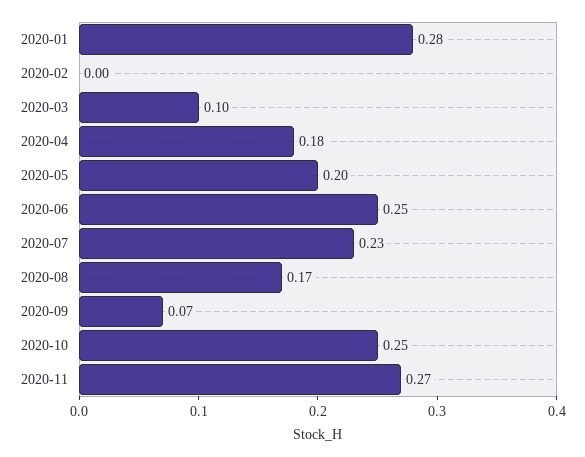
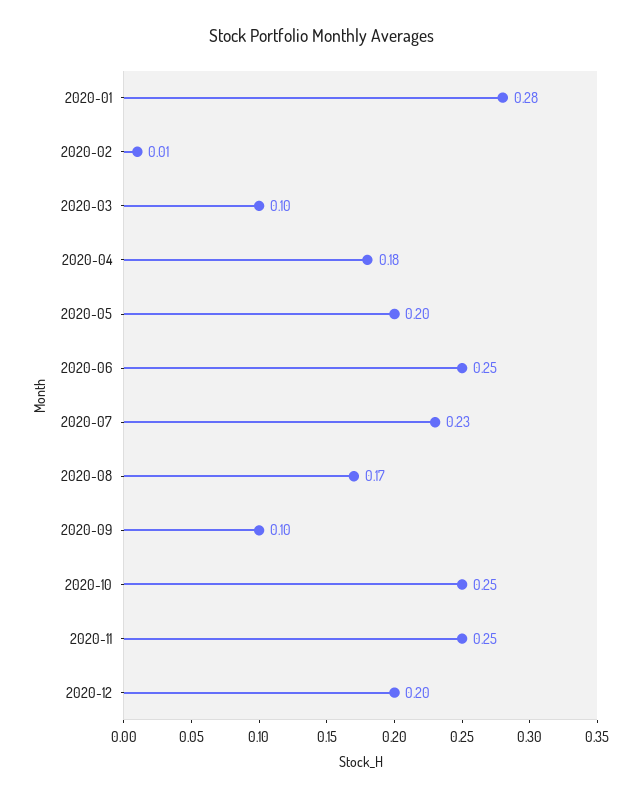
2020-02: 0 -> 0.01
2020-09: 0.07 -> 0.1
2020-11: 0.27 -> 0.25
2020-12: none -> 0.2

